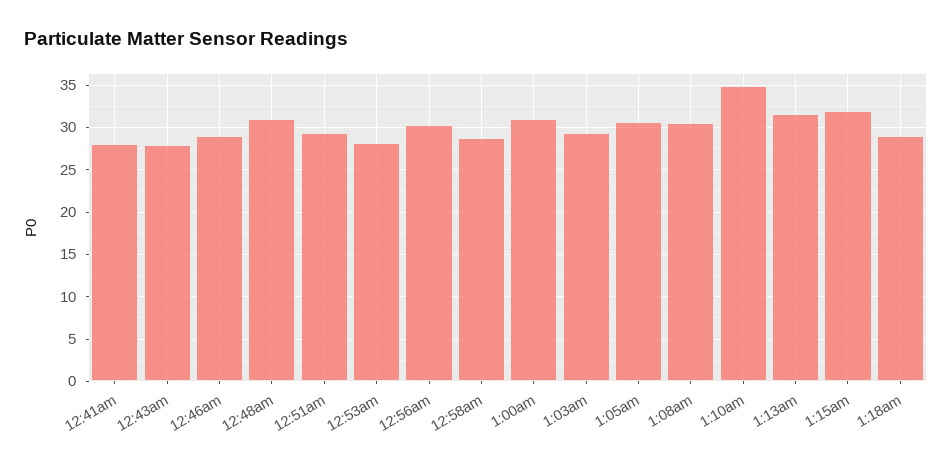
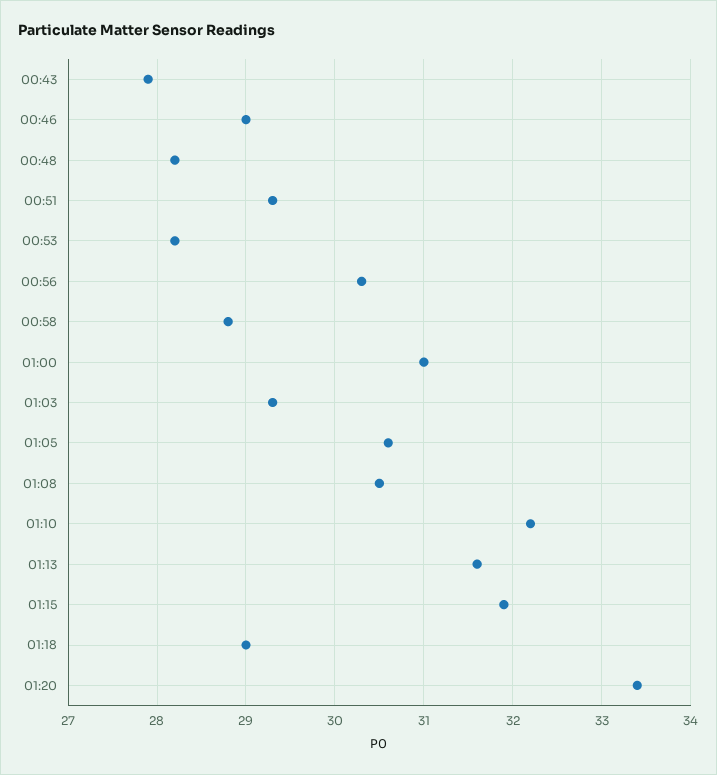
12:41am: 28 -> none
12:48am: 31 -> 28.2
1:10am: 35 -> 32.2
01:20: none -> 33.4

